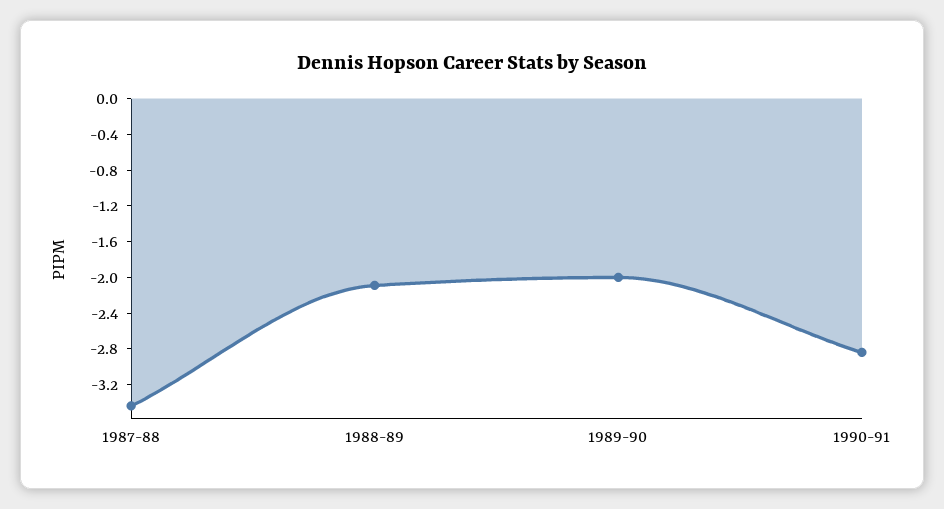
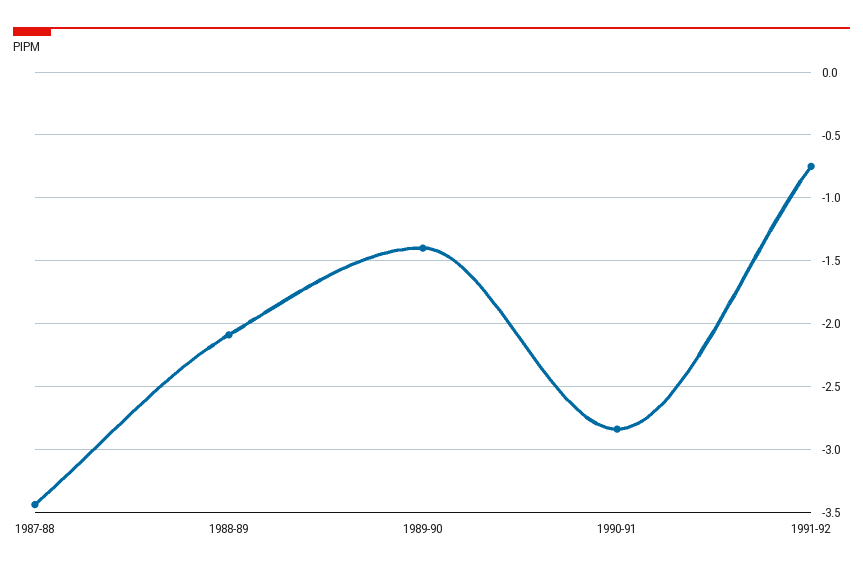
1989-90: -2 -> -1.4
1991-92: none -> -0.75

